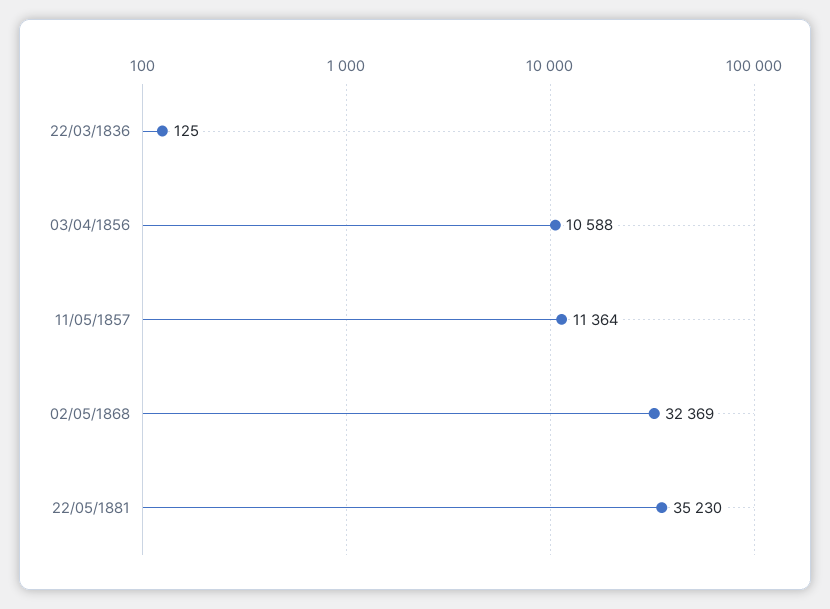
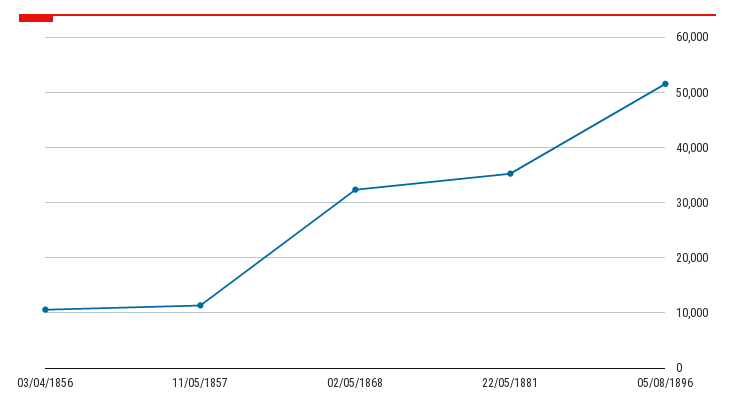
22/03/1836: 125 -> none
05/08/1896: none -> 52000

